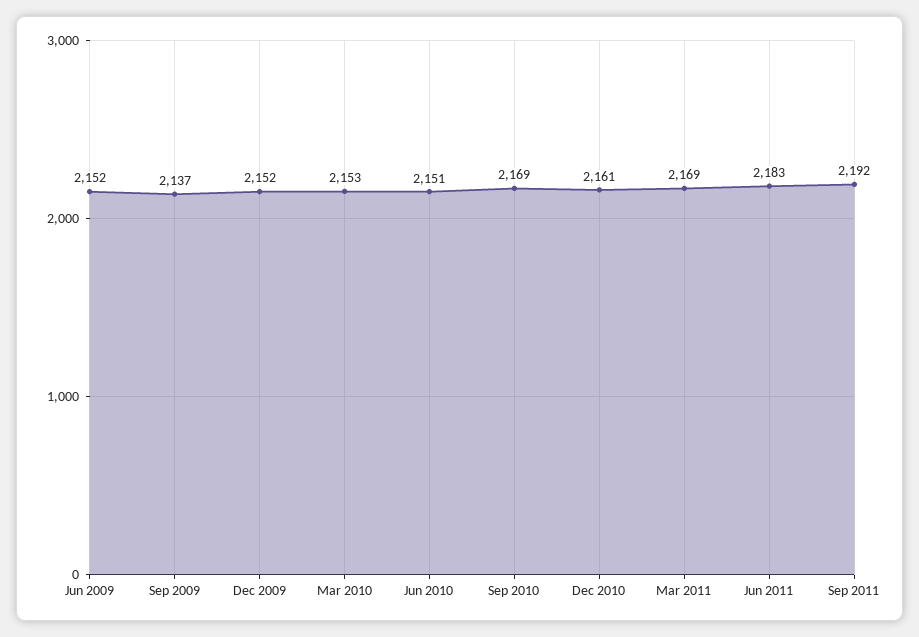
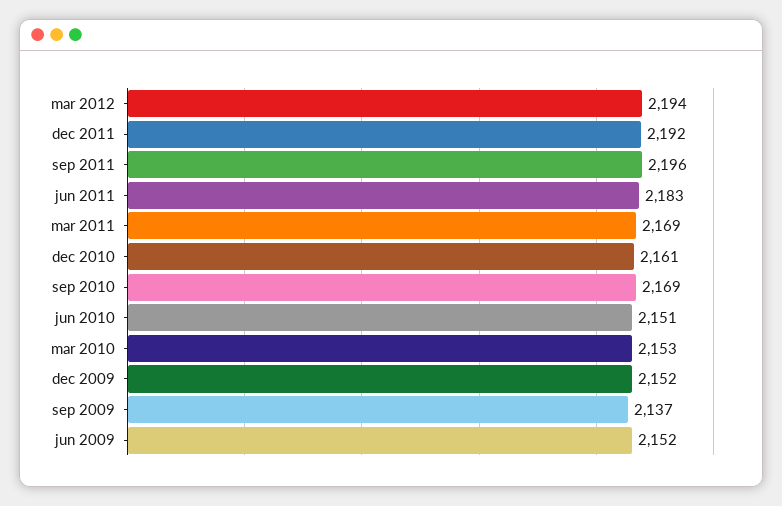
Sep 2011: 2192 -> 2196
mar 2012: none -> 2194
dec 2011: none -> 2192

